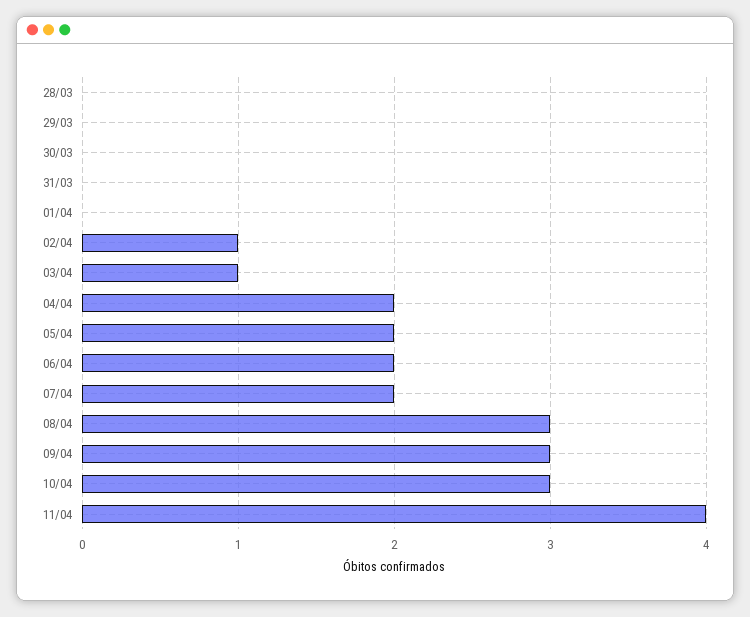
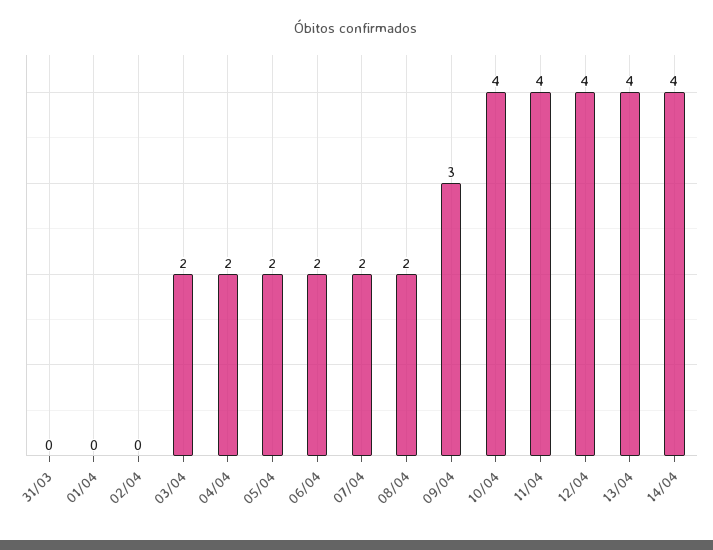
28/03: 0 -> none
29/03: 0 -> none
30/03: 0 -> none
02/04: 1 -> 0
03/04: 1 -> 2
08/04: 3 -> 2
10/04: 3 -> 4
12/04: none -> 4
13/04: none -> 4
14/04: none -> 4

